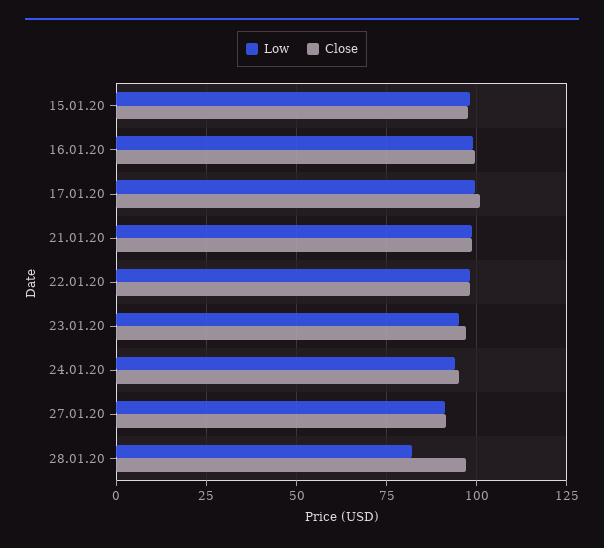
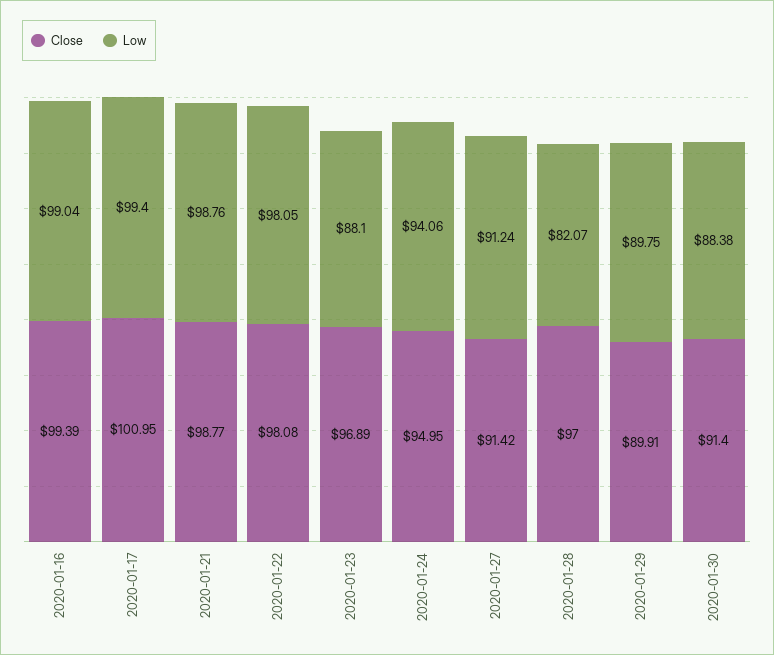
Low, 15.01.20: 97.5 -> none
Close, 15.01.20: 97.5 -> none
Low, 23.01.20: 95 -> 88.1
Close, 2020-01-29: none -> 89.91
Low, 2020-01-29: none -> 89.75
Close, 2020-01-30: none -> 91.4
Low, 2020-01-30: none -> 88.38

